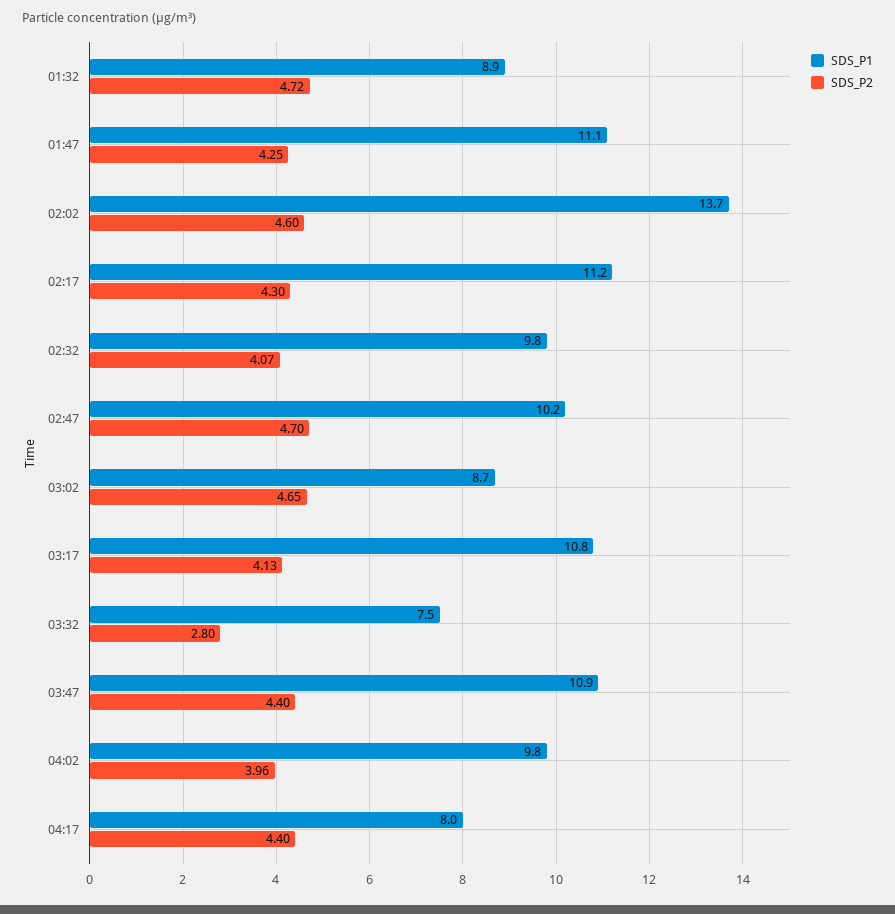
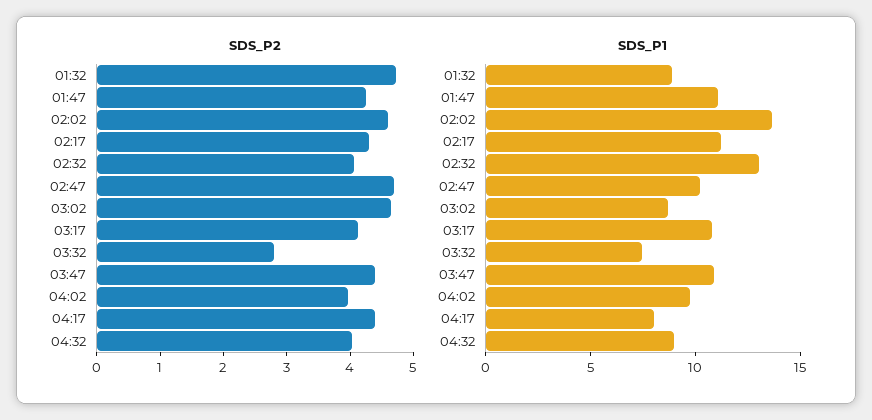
SDS_P1, 02:32: 9.8 -> 13
SDS_P2, 04:32: none -> 4
SDS_P1, 04:32: none -> 9

